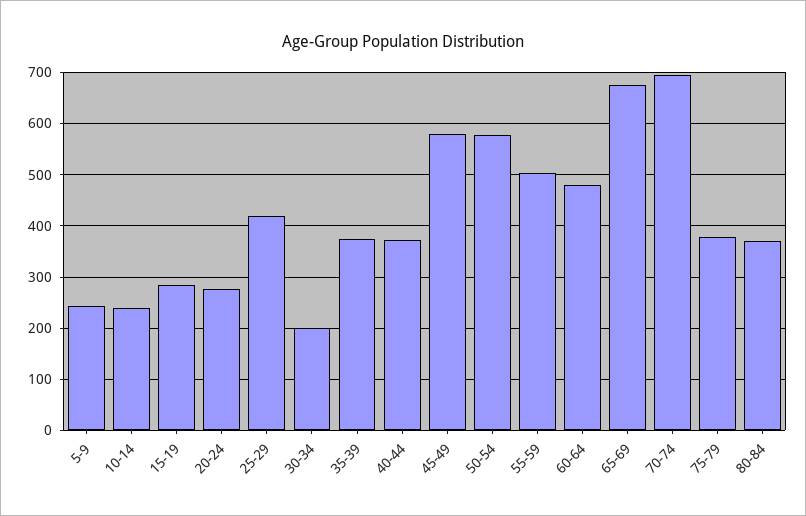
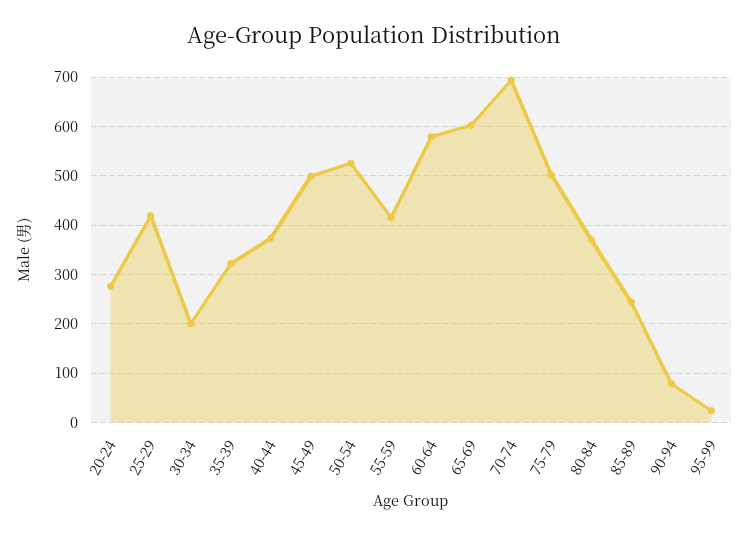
5-9: 240 -> none
10-14: 240 -> none
15-19: 280 -> none
35-39: 380 -> 320
45-49: 580 -> 500
50-54: 580 -> 520
55-59: 500 -> 420
60-64: 480 -> 580
65-69: 680 -> 600
75-79: 380 -> 500
85-89: none -> 240
90-94: none -> 80
95-99: none -> 20

